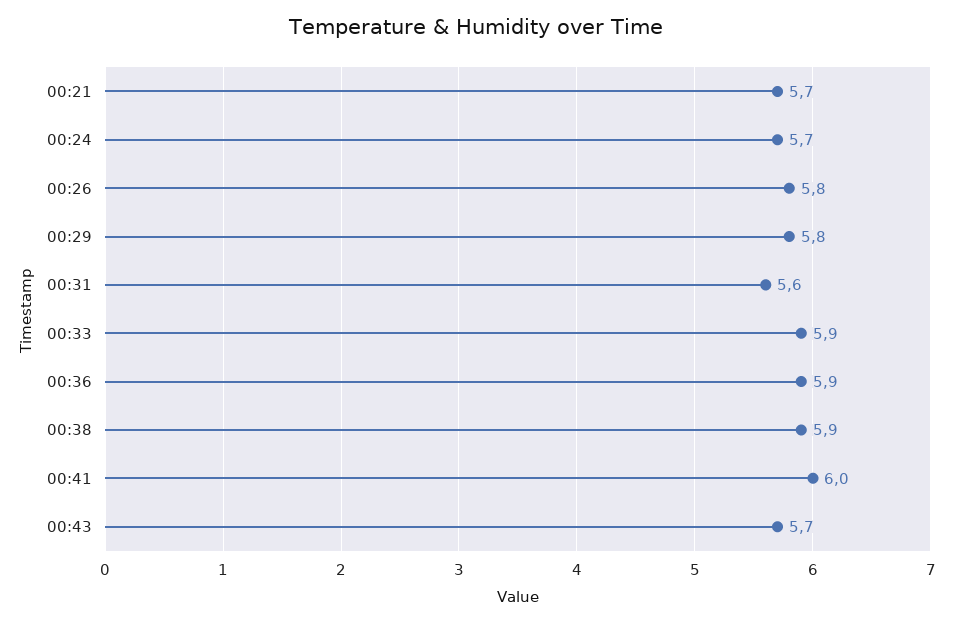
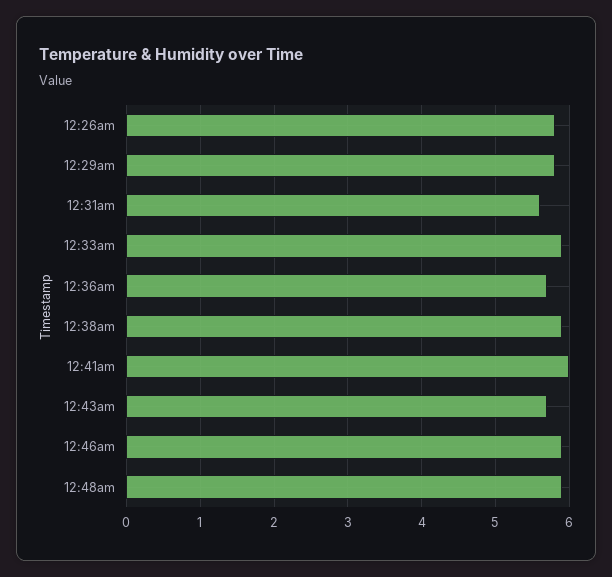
00:21: 5.7 -> none
00:24: 5.7 -> none
00:36: 5.9 -> 5.7
12:46am: none -> 5.9
12:48am: none -> 5.9

